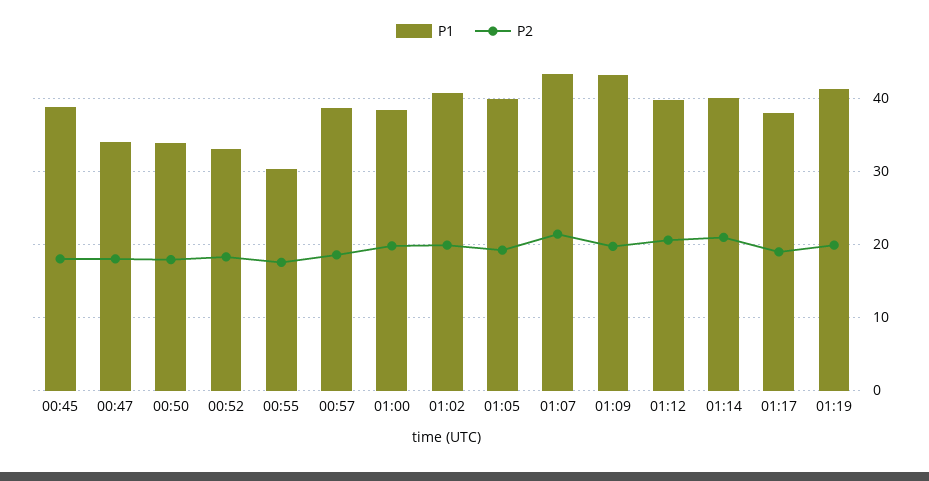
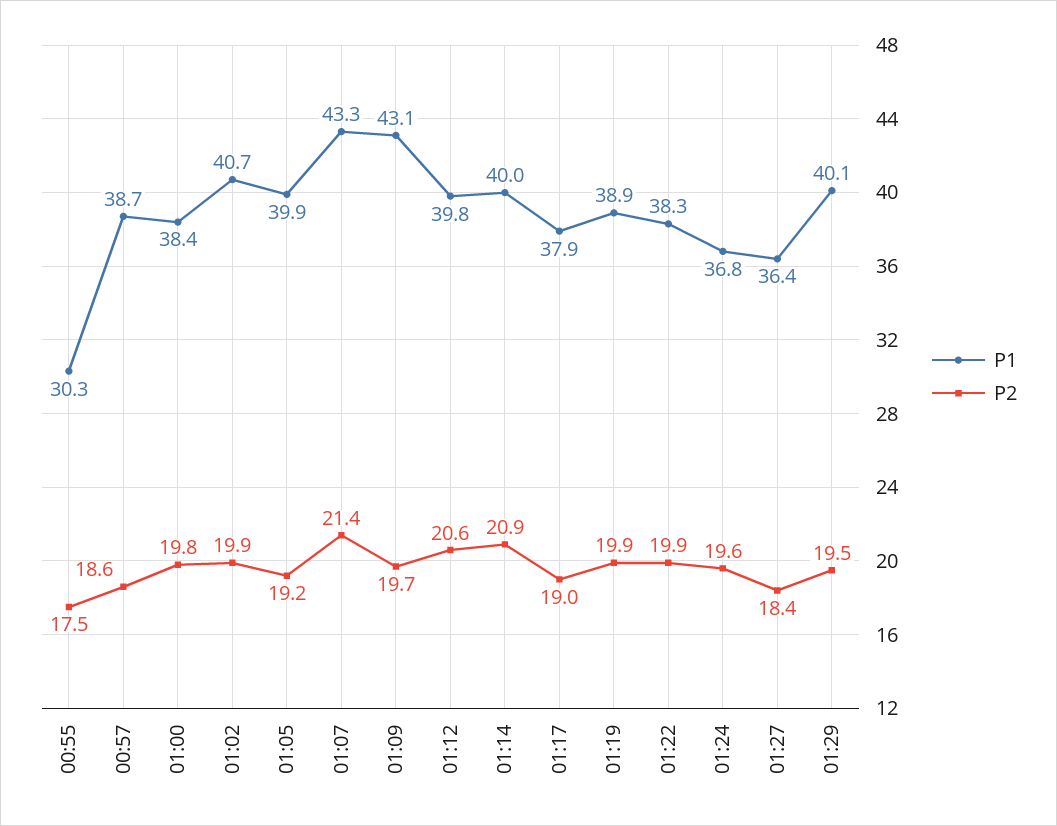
P1, 00:45: 39 -> none
P2, 00:45: 18 -> none
P1, 00:47: 34 -> none
P2, 00:47: 18 -> none
P1, 00:50: 34 -> none
P2, 00:50: 18 -> none
P1, 00:52: 33 -> none
P2, 00:52: 18 -> none
P1, 01:19: 41 -> 38.9
P1, 01:22: none -> 38.3
P2, 01:22: none -> 19.9
P1, 01:24: none -> 36.8
P2, 01:24: none -> 19.6
P1, 01:27: none -> 36.4
P2, 01:27: none -> 18.4
P1, 01:29: none -> 40.1
P2, 01:29: none -> 19.5

